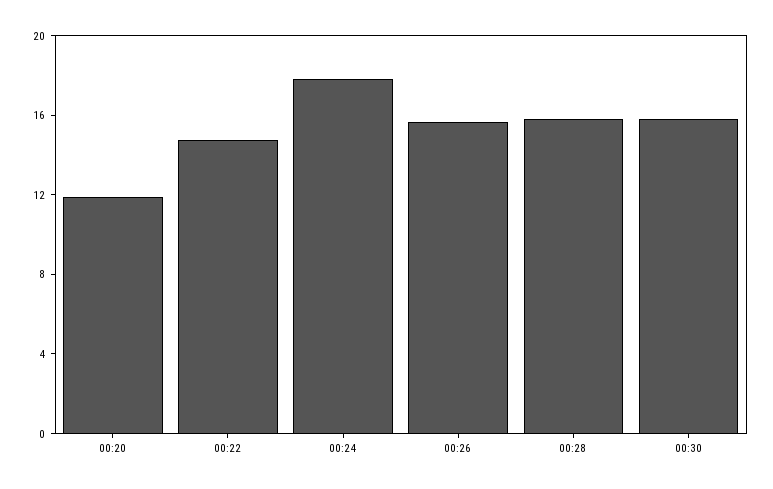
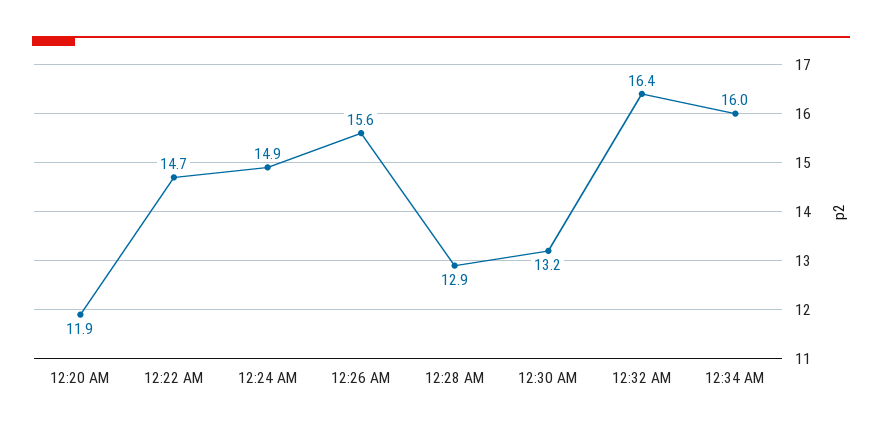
00:24: 18 -> 14.9
00:28: 16 -> 12.9
00:30: 16 -> 13.2
12:32 AM: none -> 16.4
12:34 AM: none -> 16

